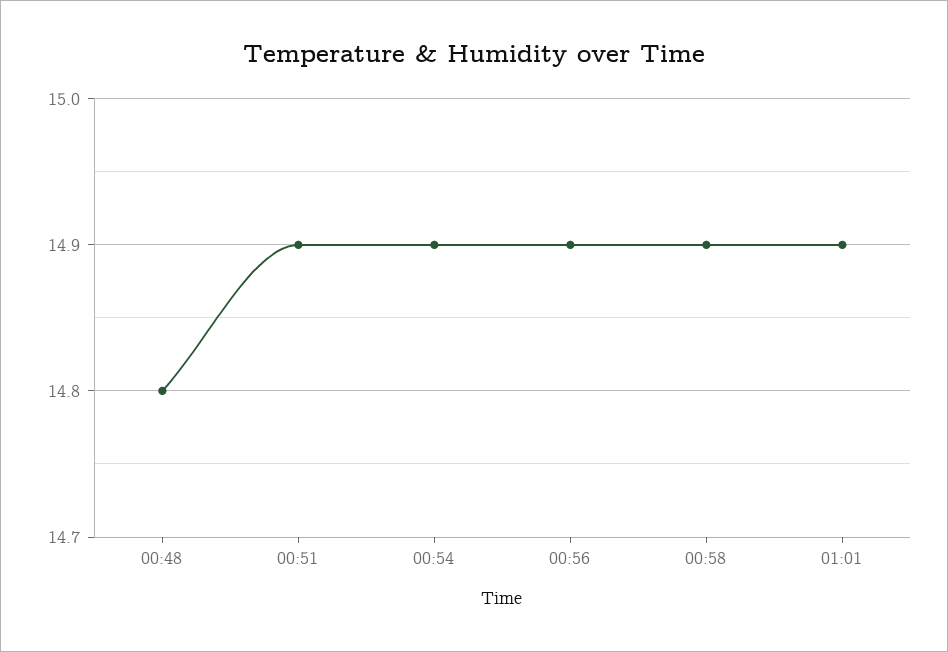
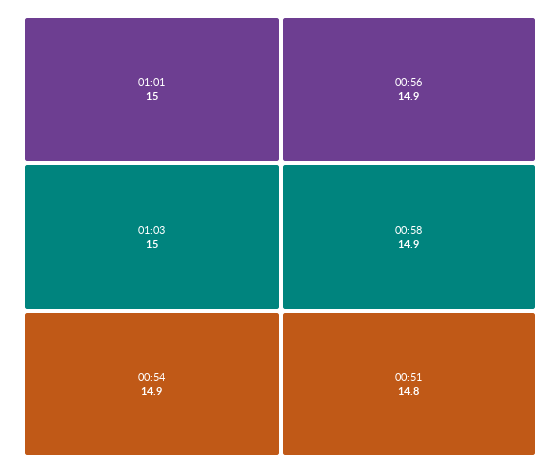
00:48: 14.8 -> none
00:51: 14.9 -> 14.8
01:01: 14.9 -> 15
01:03: none -> 15

